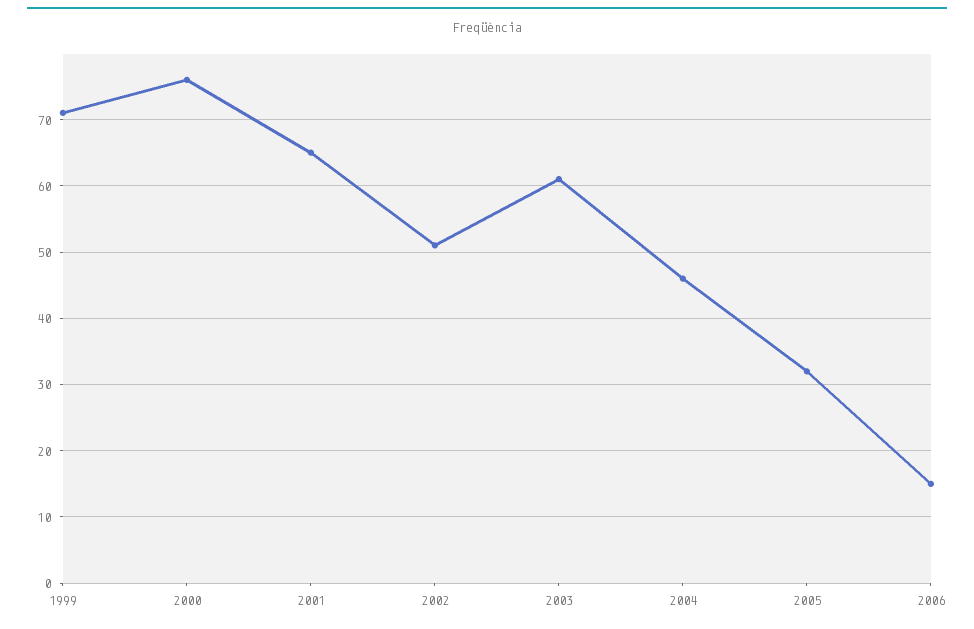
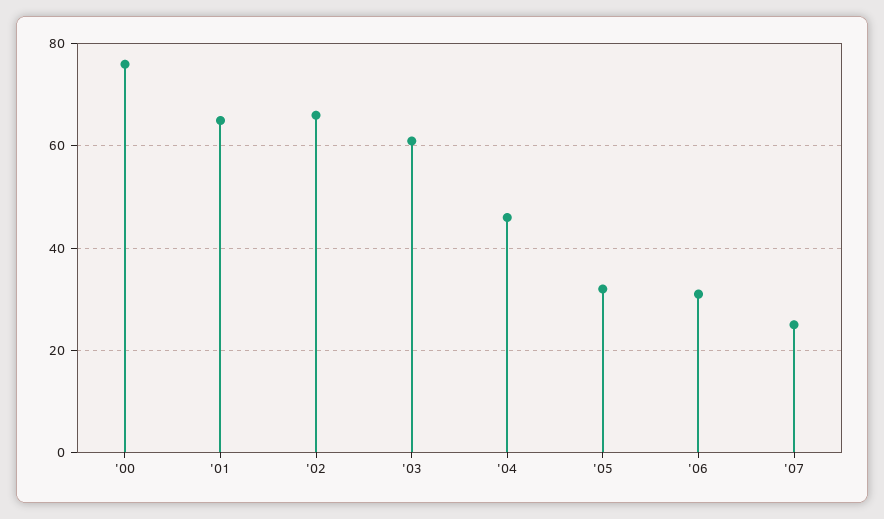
1999: 71 -> none
2002: 51 -> 65
2006: 15 -> 30
'07: none -> 25

